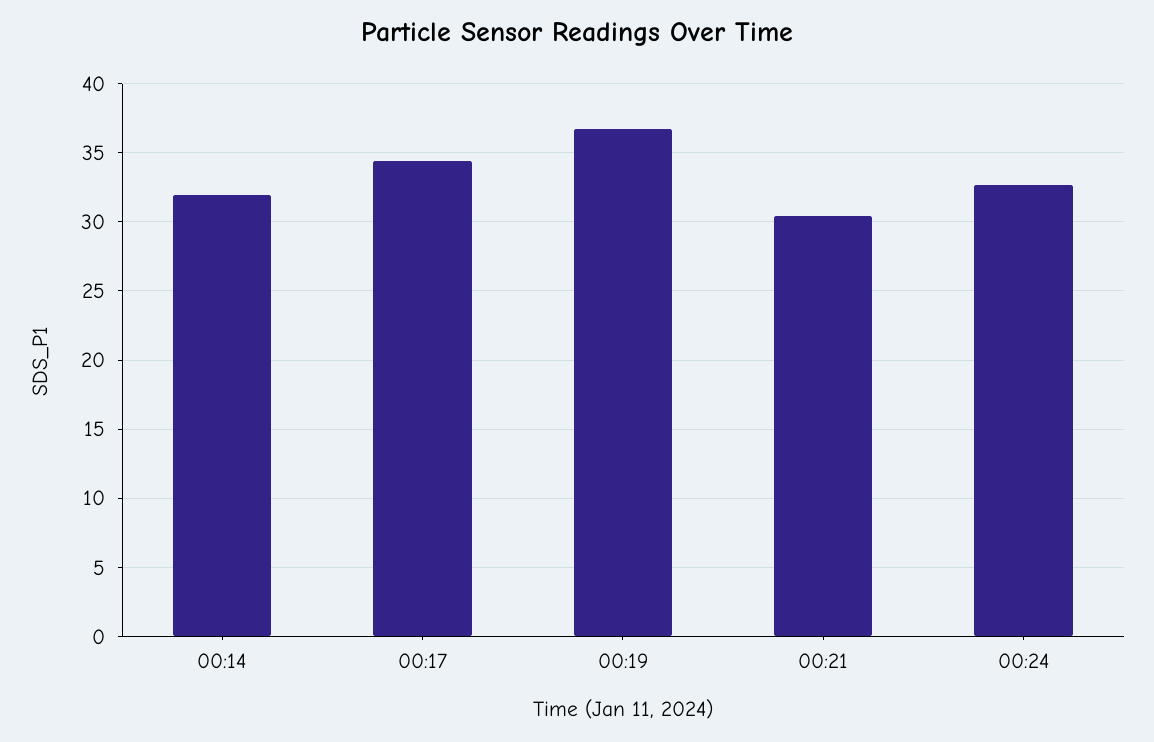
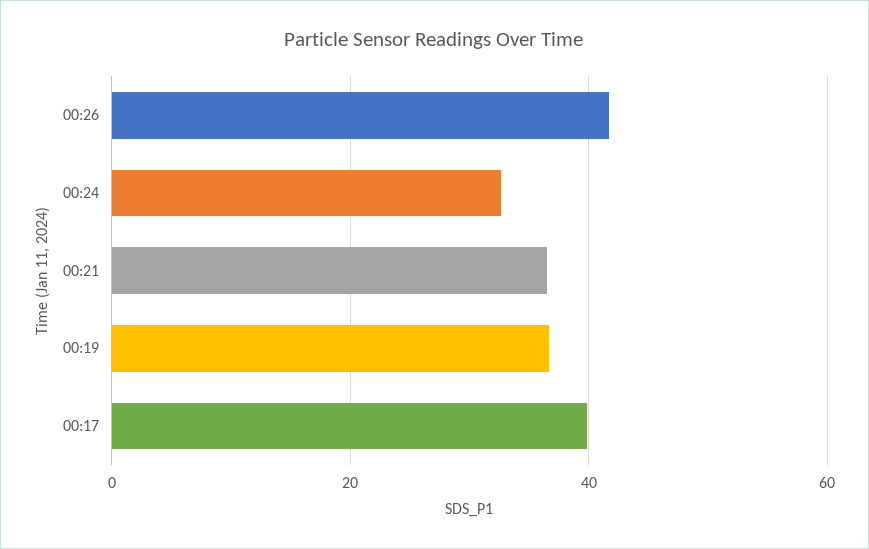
00:14: 32 -> none
00:17: 34.5 -> 40
00:21: 30.5 -> 36
00:26: none -> 42

